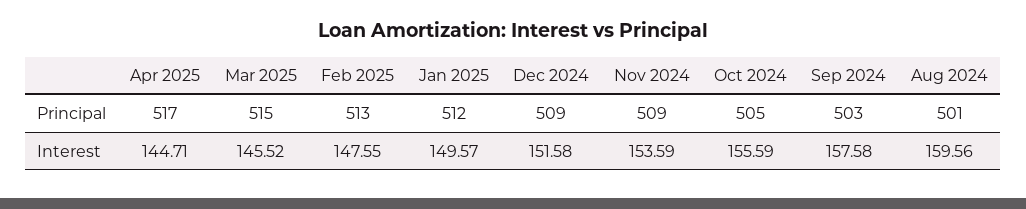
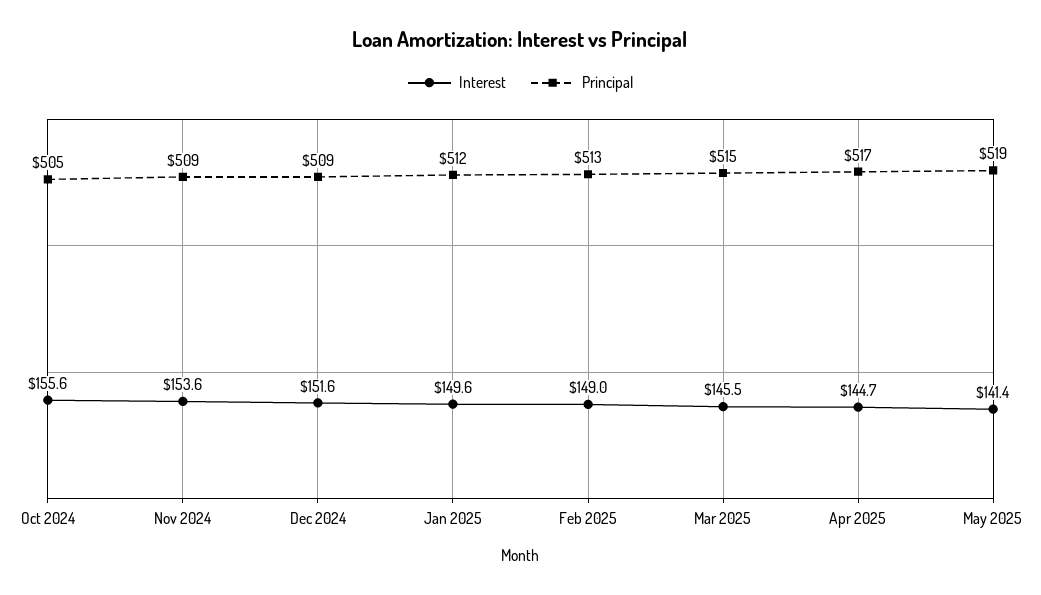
Principal, Sep 2024: 503 -> none
Principal, Aug 2024: 501 -> none
Interest, Feb 2025: 147.55 -> 149
Interest, Sep 2024: 157.58 -> none
Interest, Aug 2024: 159.56 -> none
Interest, May 2025: none -> 141.4
Principal, May 2025: none -> 519

